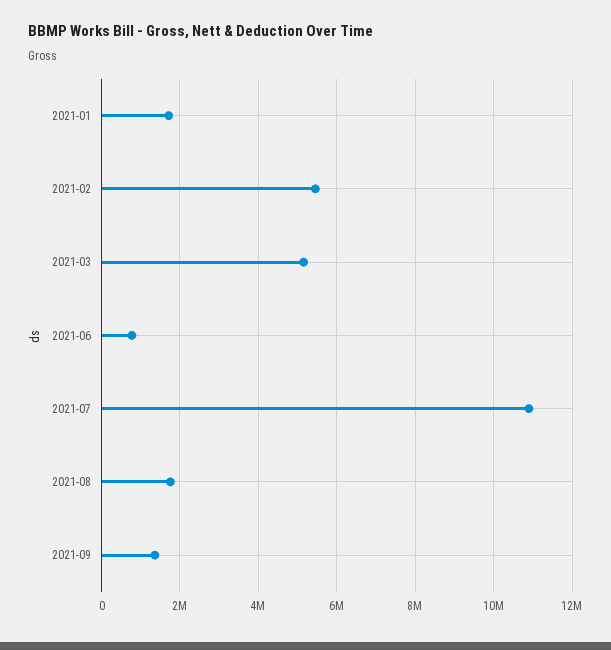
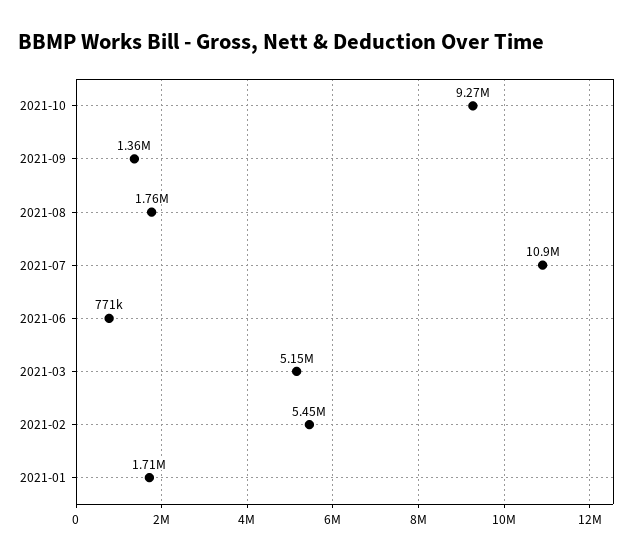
2021-10: none -> 9270000

